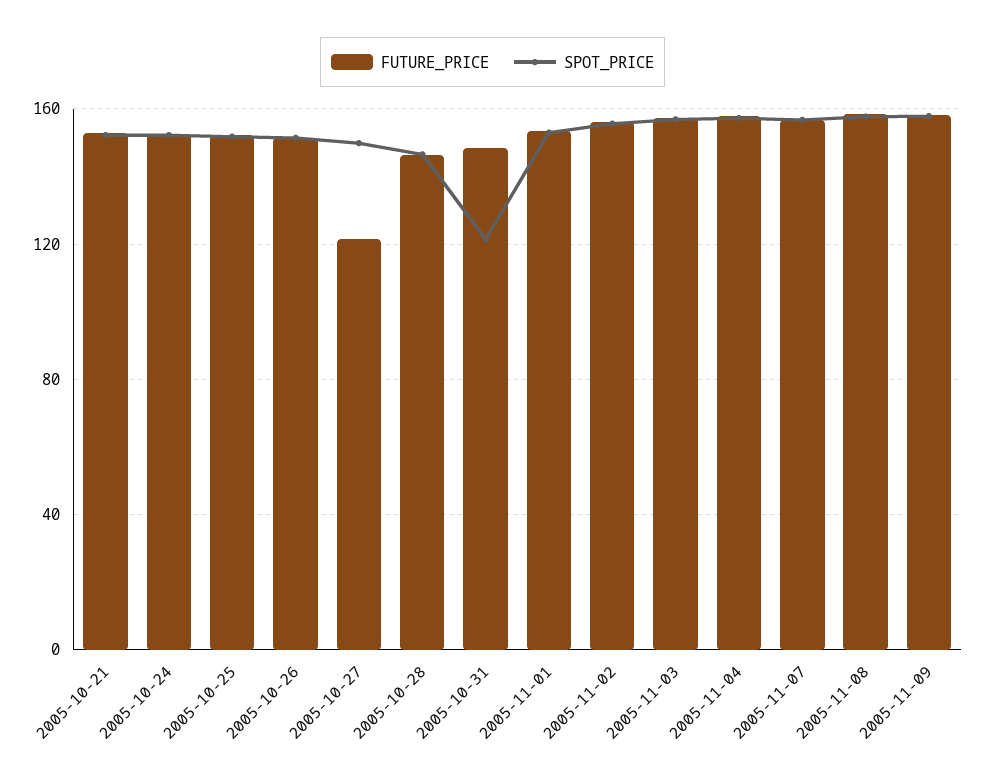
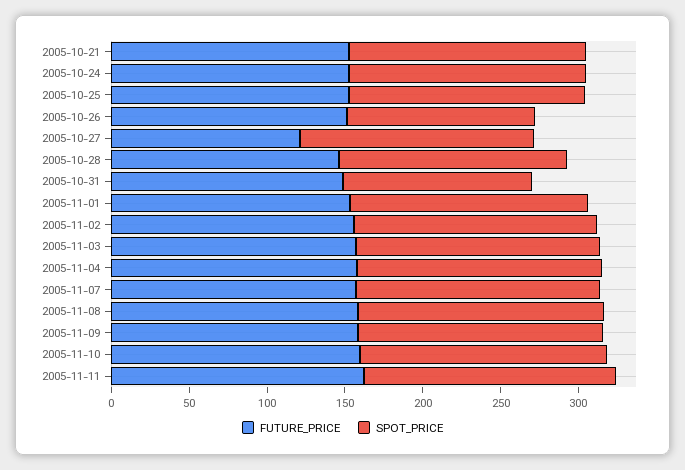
SPOT_PRICE, 2005-10-26: 150 -> 120
FUTURE_PRICE, 2005-11-10: none -> 160
SPOT_PRICE, 2005-11-10: none -> 160
FUTURE_PRICE, 2005-11-11: none -> 160
SPOT_PRICE, 2005-11-11: none -> 160

